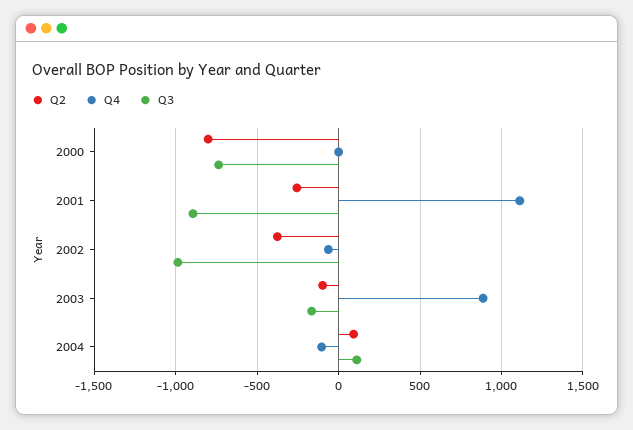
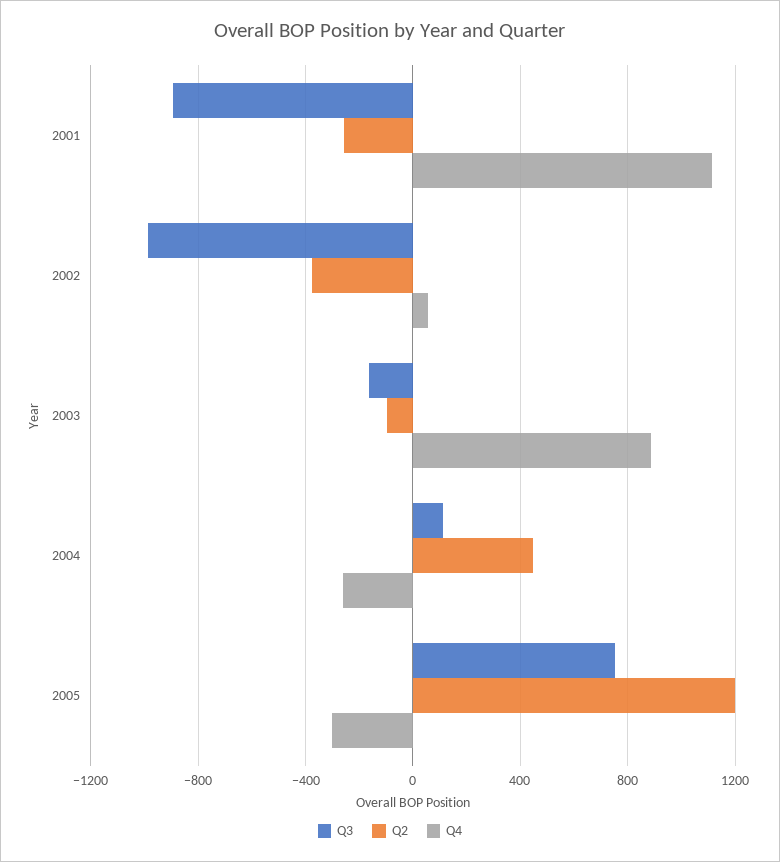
Q2, 2000: -800 -> none
Q4, 2000: 0 -> none
Q3, 2000: -750 -> none
Q4, 2002: -50 -> 50
Q2, 2004: 100 -> 450
Q4, 2004: -100 -> -250
Q3, 2005: none -> 750
Q2, 2005: none -> 1200
Q4, 2005: none -> -300

